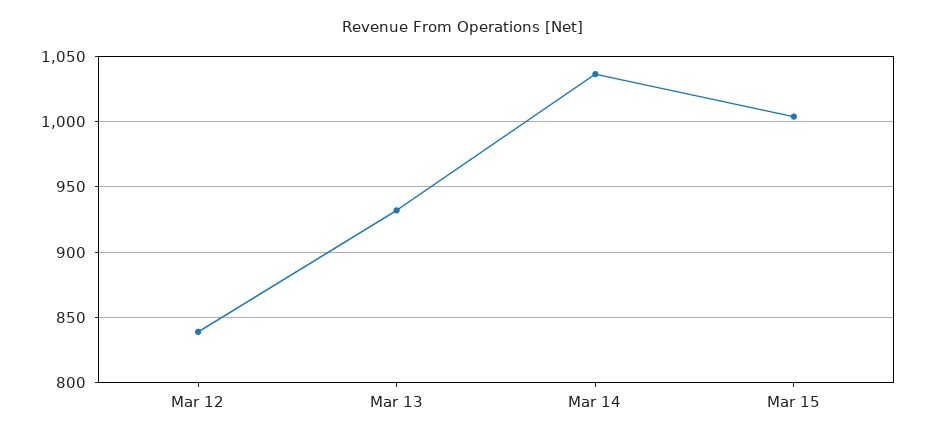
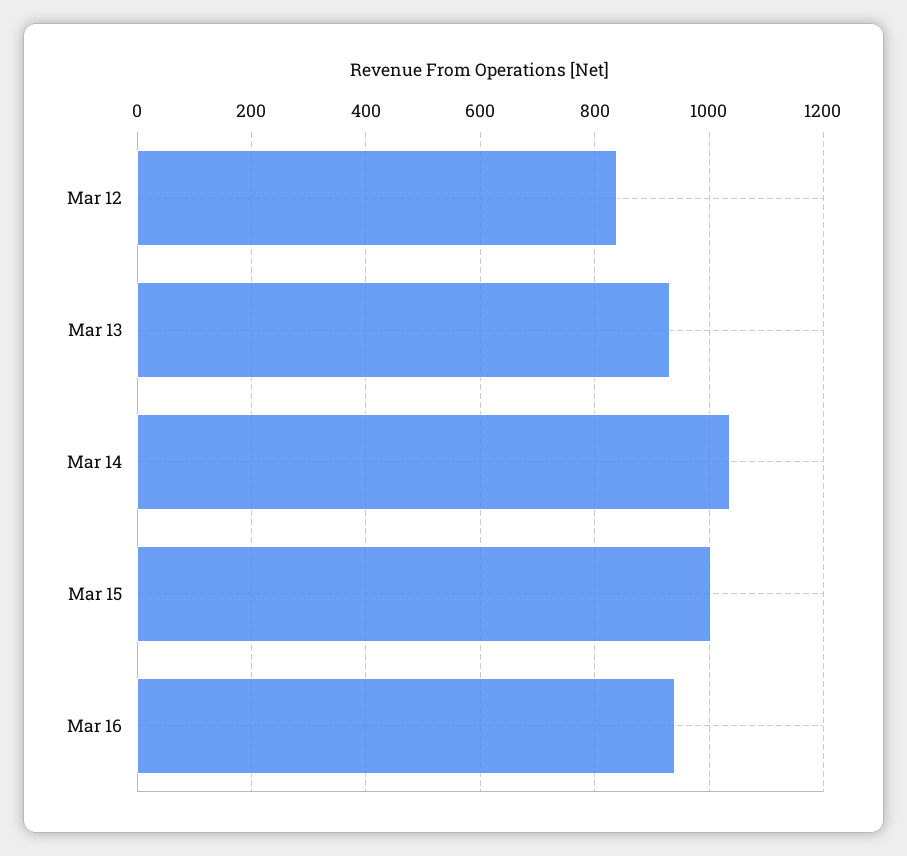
Mar 16: none -> 940

